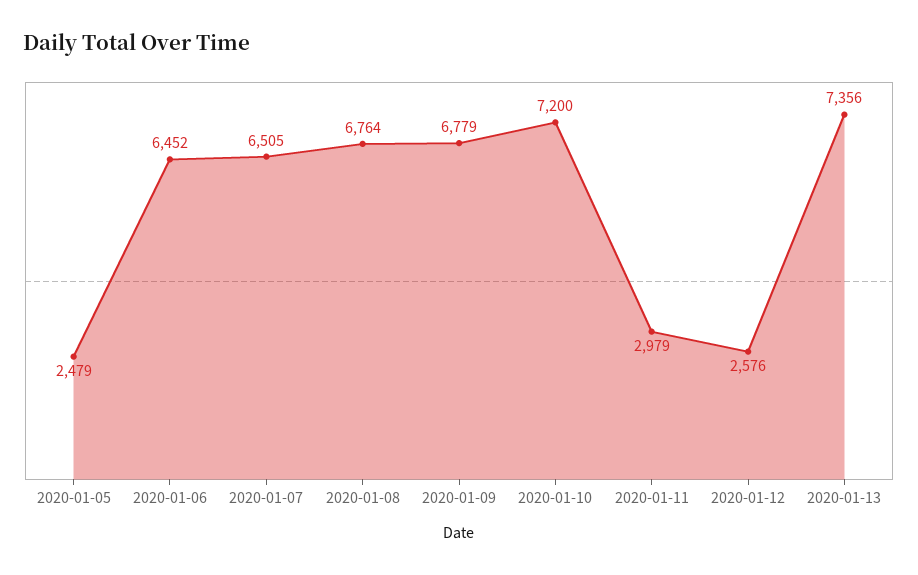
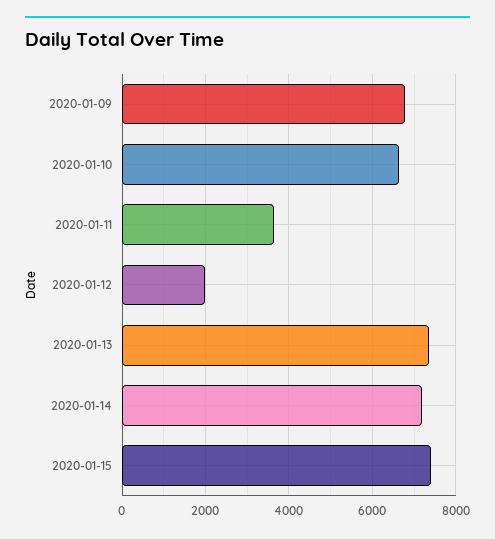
2020-01-05: 2479 -> none
2020-01-06: 6452 -> none
2020-01-07: 6505 -> none
2020-01-08: 6764 -> none
2020-01-10: 7200 -> 6600
2020-01-11: 2979 -> 3600
2020-01-12: 2576 -> 2000
2020-01-14: none -> 7200
2020-01-15: none -> 7400

